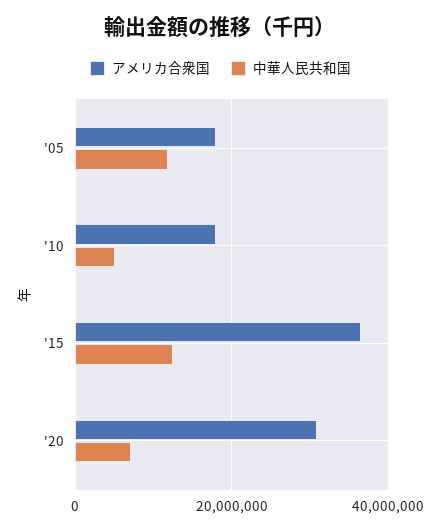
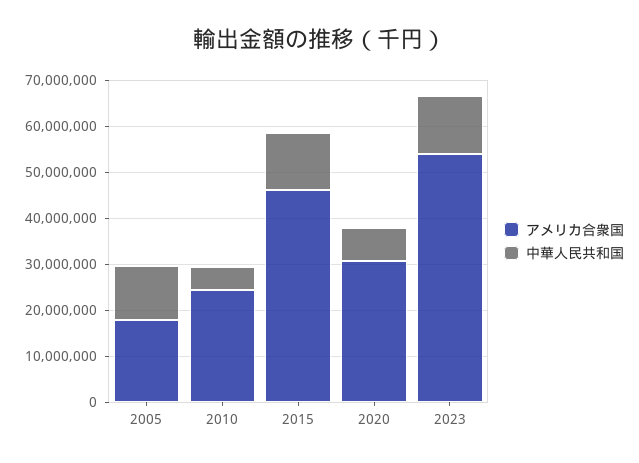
アメリカ合衆国, '10: 18000000 -> 24000000
アメリカ合衆国, '15: 36000000 -> 46000000
アメリカ合衆国, 2023: none -> 54000000
中華人民共和国, 2023: none -> 12000000

